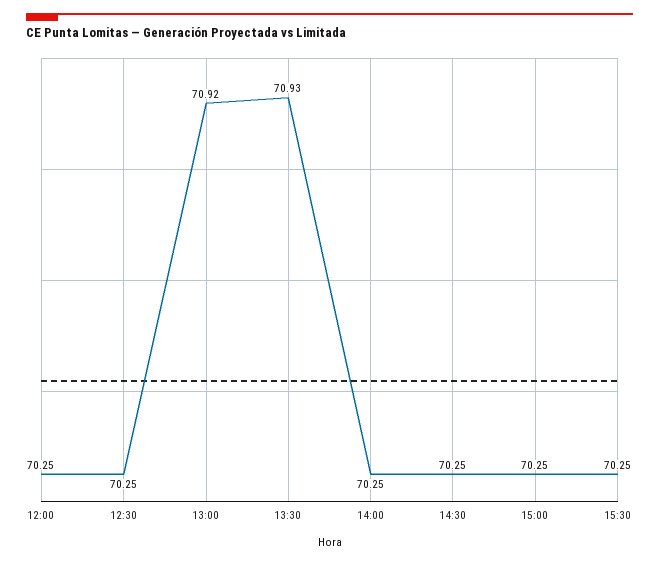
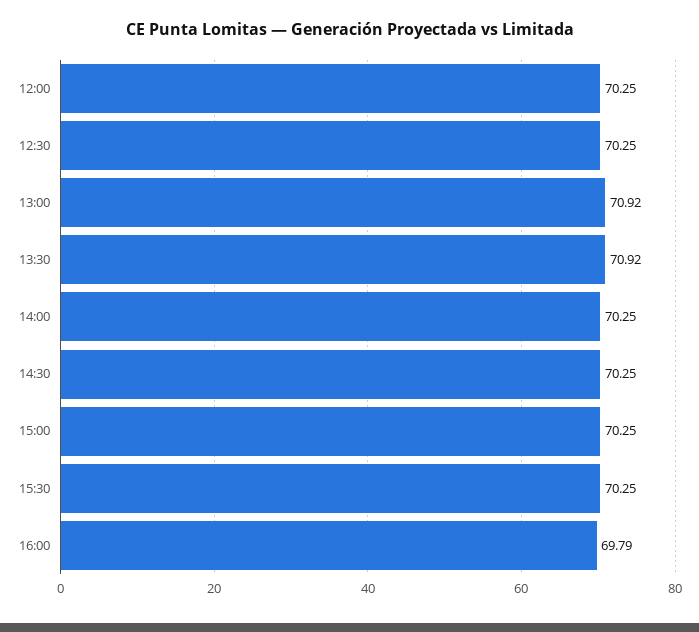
13:30: 70.93 -> 70.92
16:00: none -> 69.79

